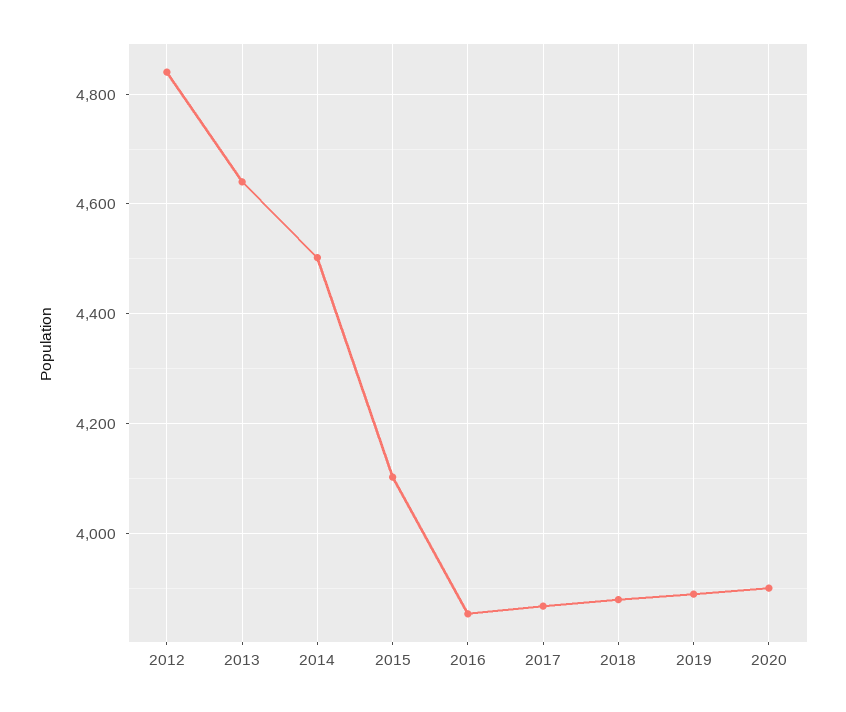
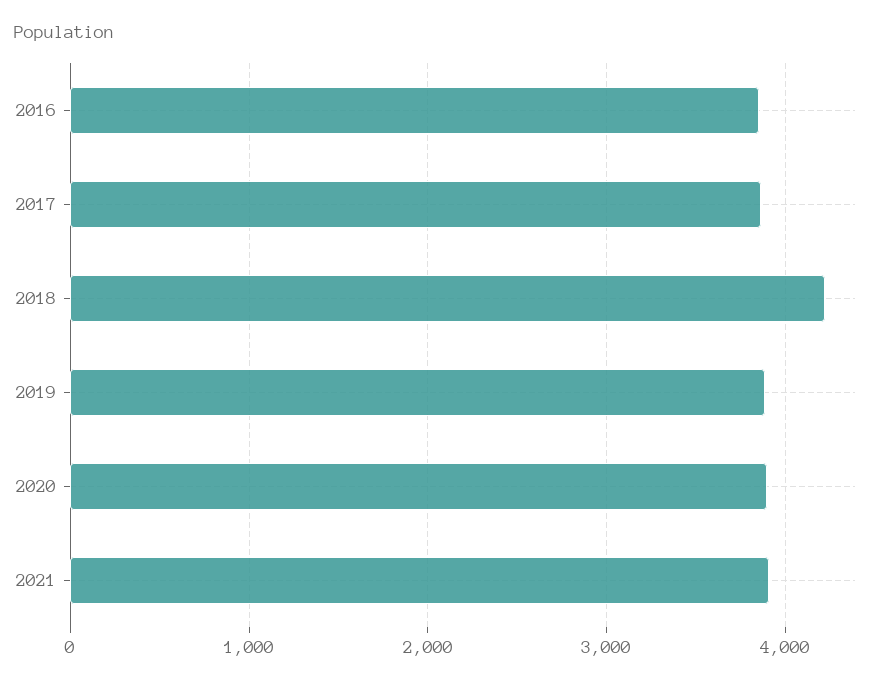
2012: 4840 -> none
2013: 4640 -> none
2014: 4500 -> none
2015: 4100 -> none
2018: 3880 -> 4200
2021: none -> 3900

